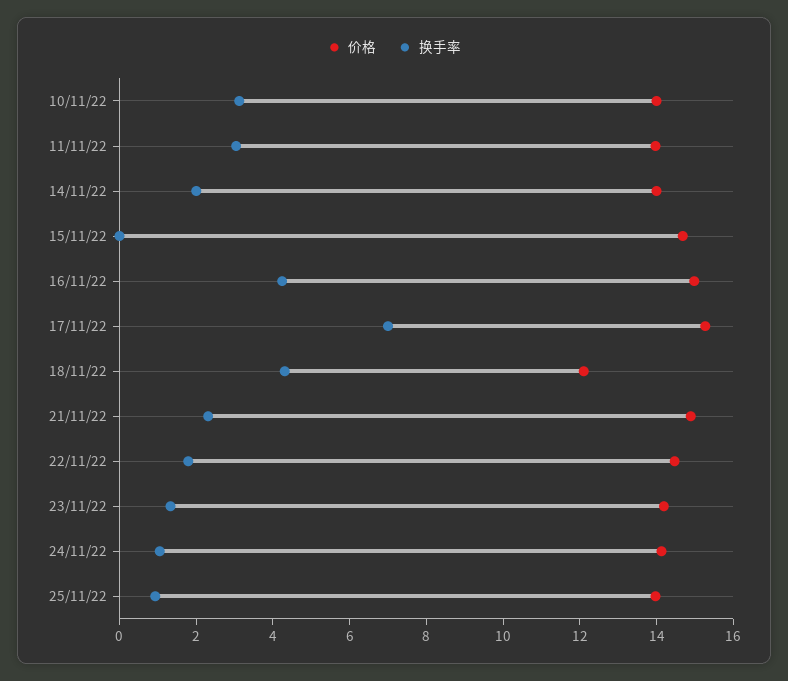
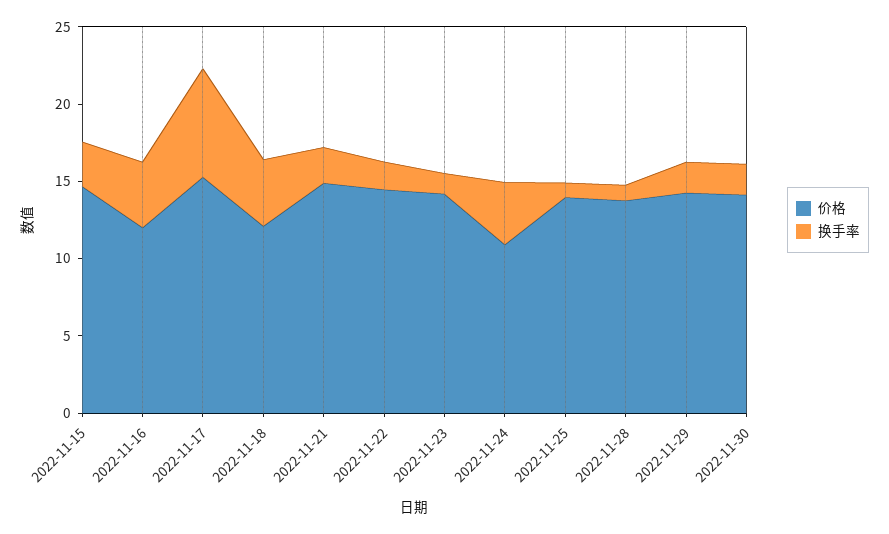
价格, 10/11/22: 14 -> none
换手率, 10/11/22: 3 -> none
价格, 11/11/22: 14 -> none
换手率, 11/11/22: 3 -> none
价格, 14/11/22: 14 -> none
换手率, 14/11/22: 2 -> none
换手率, 15/11/22: 0 -> 3
价格, 16/11/22: 15 -> 12
价格, 24/11/22: 14 -> 11
换手率, 24/11/22: 1 -> 4
价格, 2022-11-28: none -> 14
换手率, 2022-11-28: none -> 1
价格, 2022-11-29: none -> 14
换手率, 2022-11-29: none -> 2
价格, 2022-11-30: none -> 14
换手率, 2022-11-30: none -> 2

